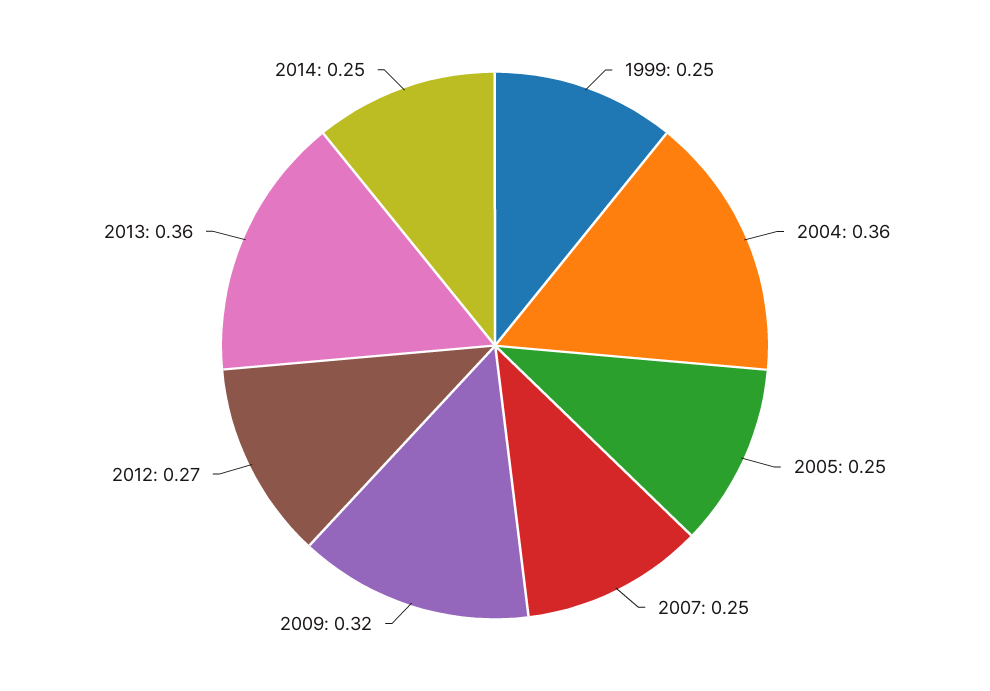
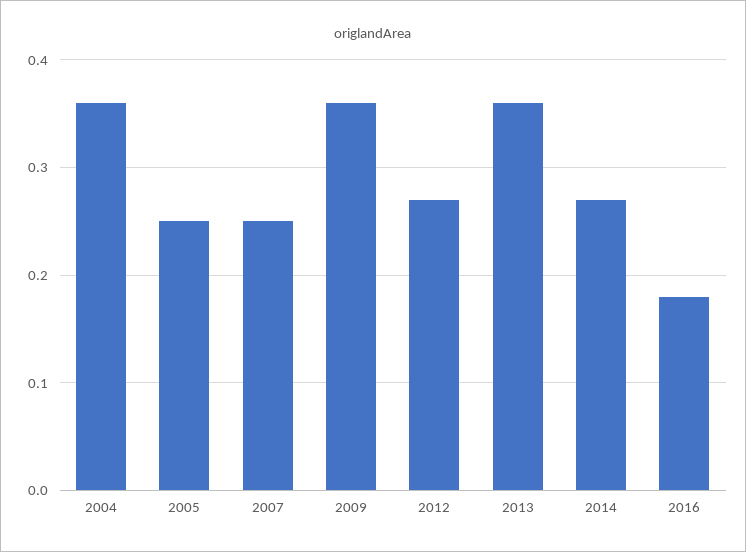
1999: 0.25 -> none
2009: 0.32 -> 0.36
2014: 0.25 -> 0.27
2016: none -> 0.18

